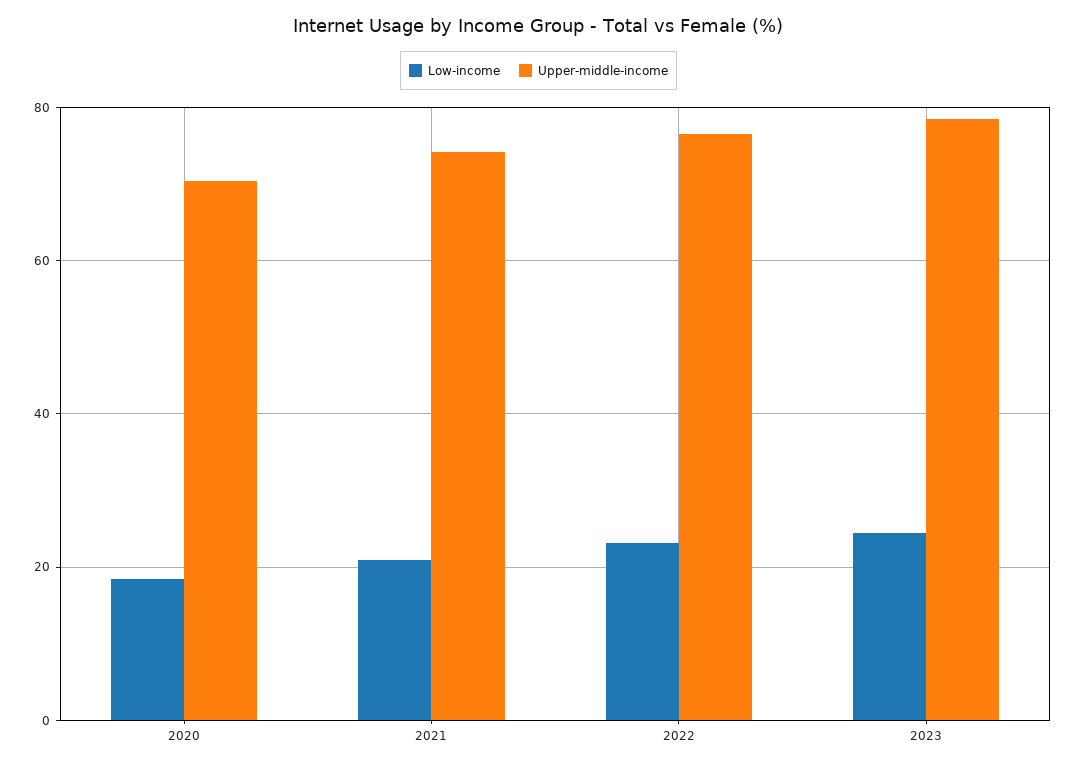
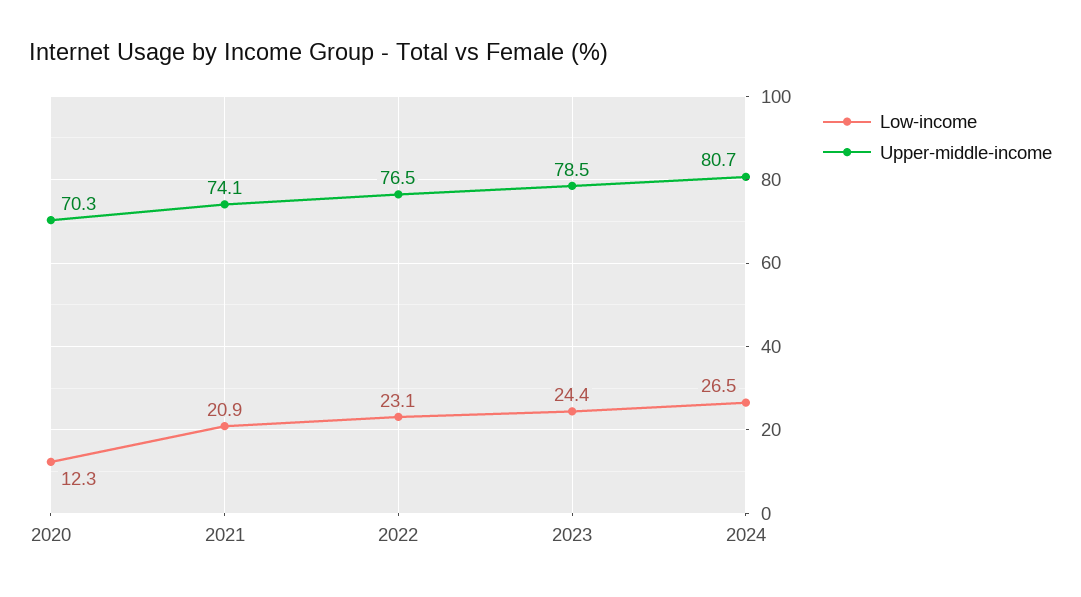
Low-income, 2020: 18 -> 12.3
Low-income, 2024: none -> 26.5
Upper-middle-income, 2024: none -> 80.7

